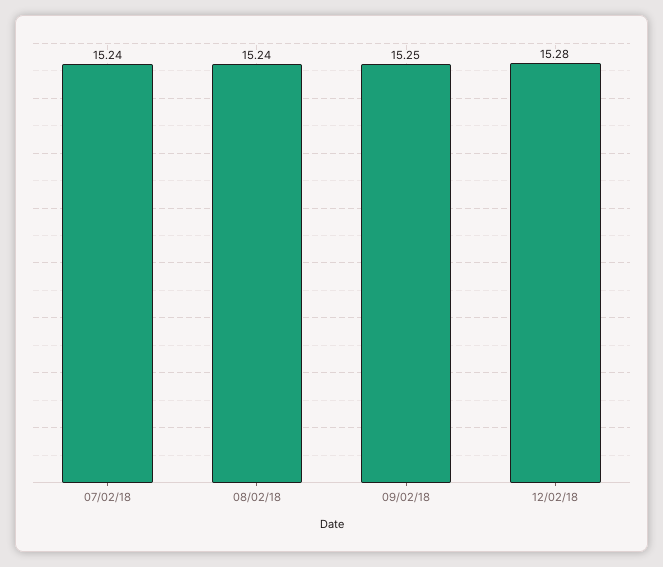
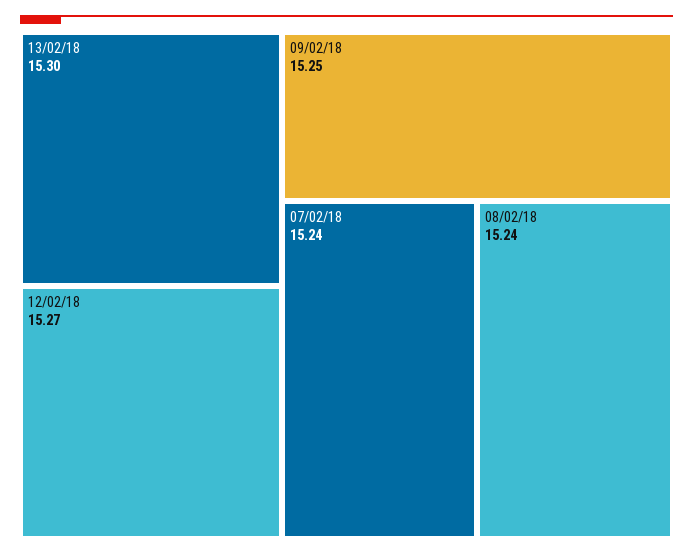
12/02/18: 15.28 -> 15.27
13/02/18: none -> 15.3

